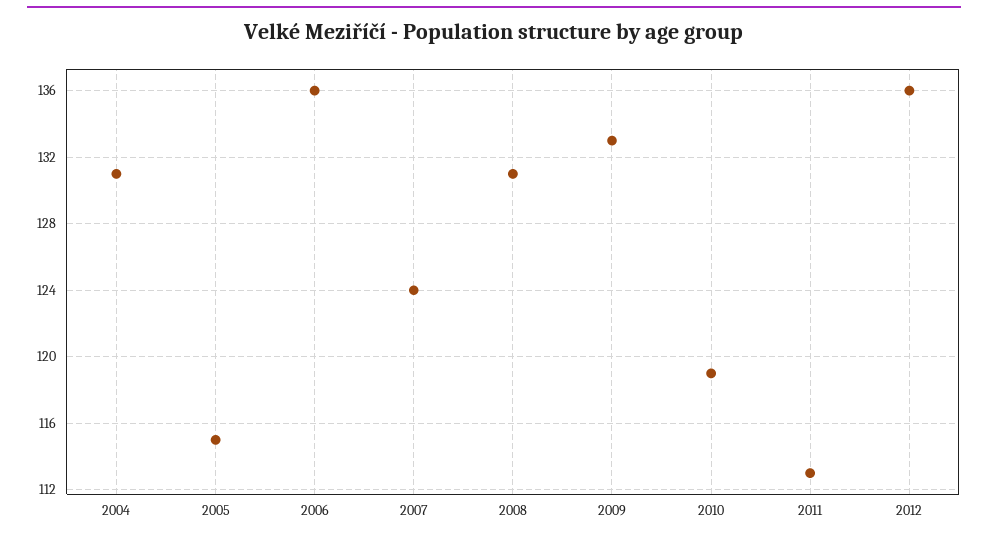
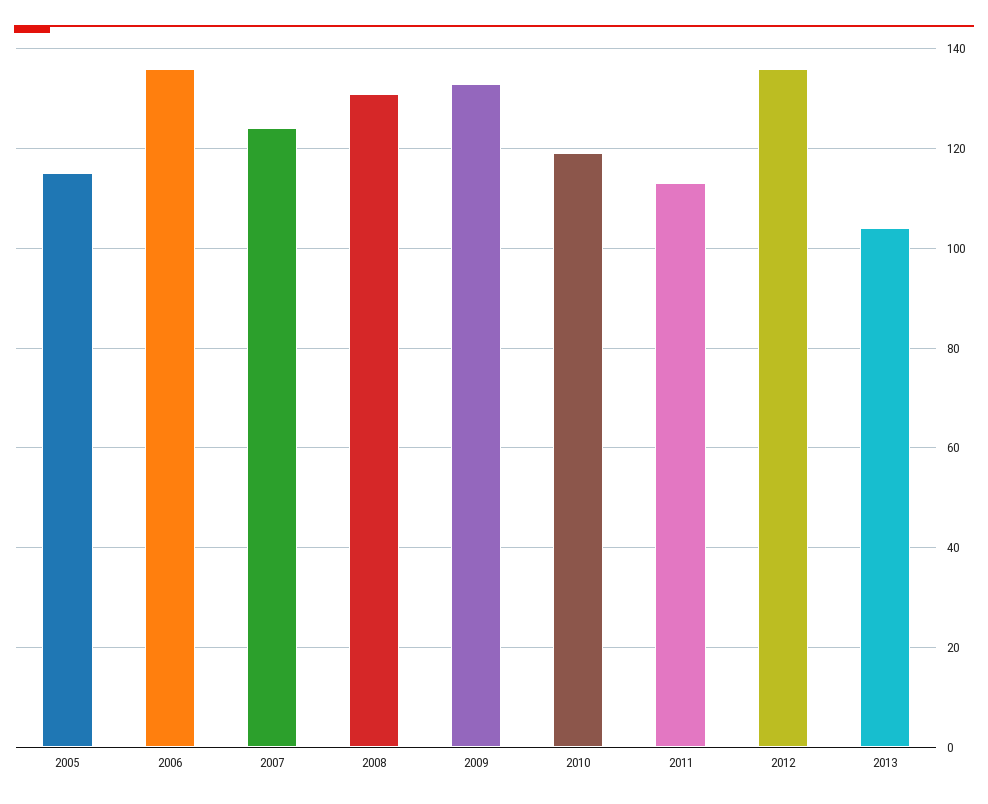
2004: 131 -> none
2013: none -> 105

